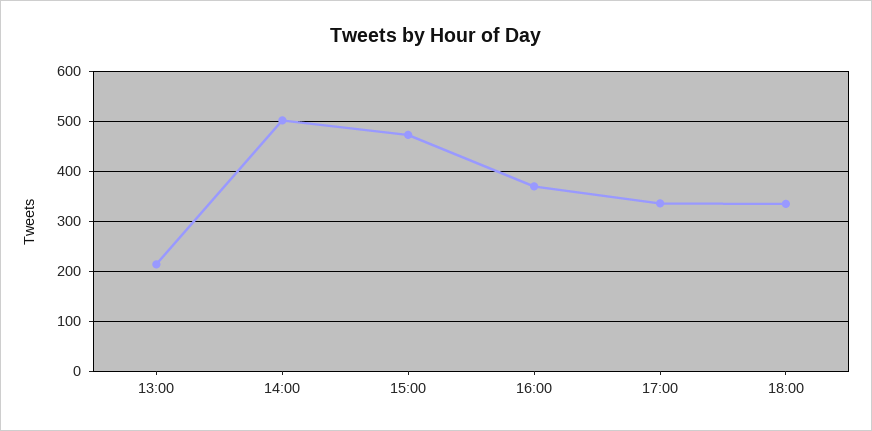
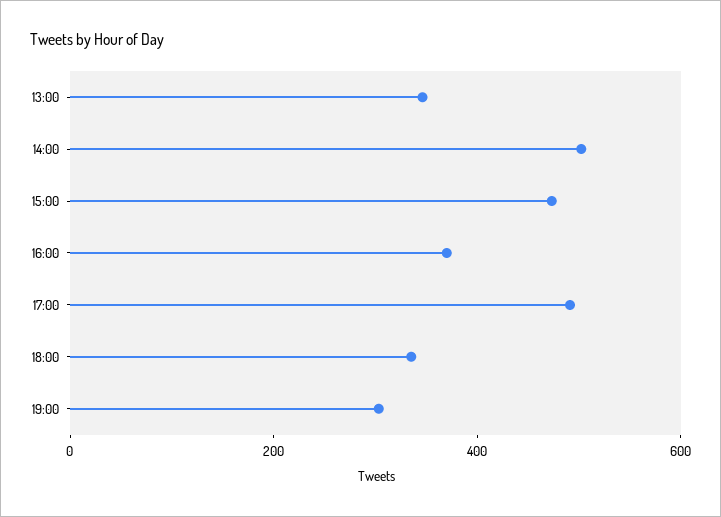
13:00: 220 -> 350
17:00: 340 -> 500
19:00: none -> 300

